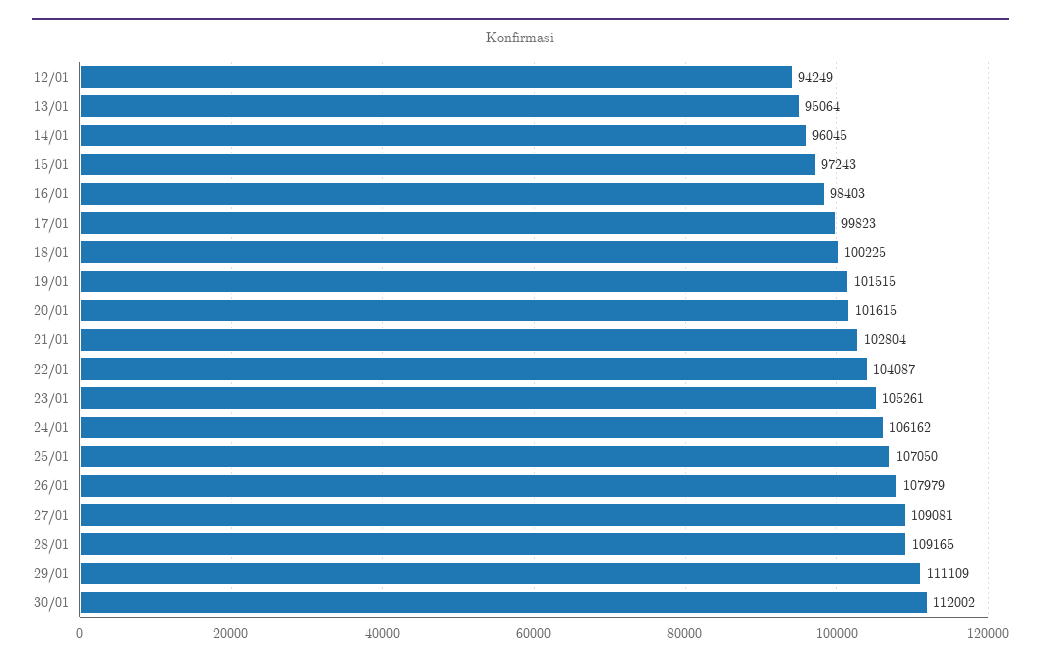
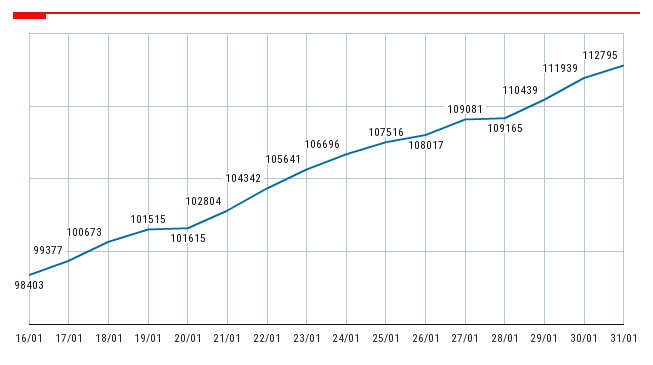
12/01: 94249 -> none
13/01: 95064 -> none
14/01: 96045 -> none
15/01: 97243 -> none
17/01: 99823 -> 99377
18/01: 100225 -> 100673
22/01: 104087 -> 104342
23/01: 105261 -> 105641
24/01: 106162 -> 106696
25/01: 107050 -> 107516
26/01: 107979 -> 108017
29/01: 111109 -> 110439
30/01: 112002 -> 111939
31/01: none -> 112795

